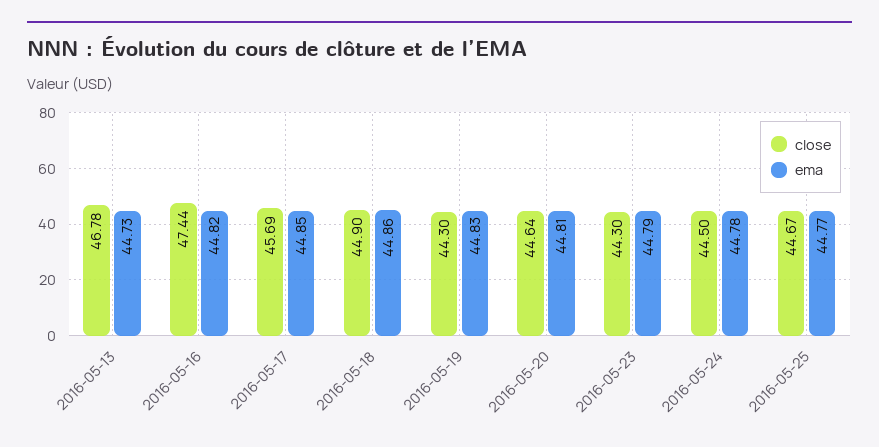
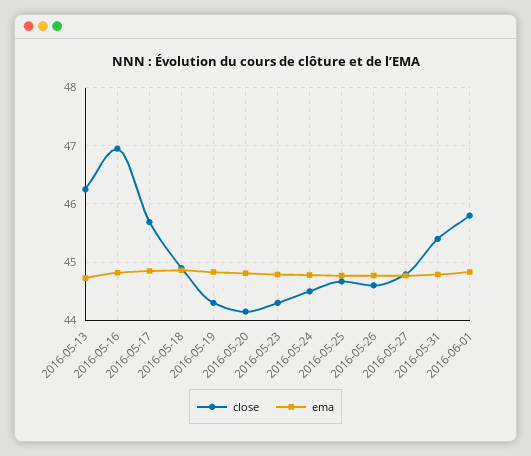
close, 2016-05-13: 46.78 -> 46.2
close, 2016-05-16: 47.44 -> 47
close, 2016-05-20: 44.64 -> 44.2
close, 2016-05-26: none -> 44.6
ema, 2016-05-26: none -> 44.8
close, 2016-05-27: none -> 44.8
ema, 2016-05-27: none -> 44.8
close, 2016-05-31: none -> 45.4
ema, 2016-05-31: none -> 44.8
close, 2016-06-01: none -> 45.8
ema, 2016-06-01: none -> 44.8

